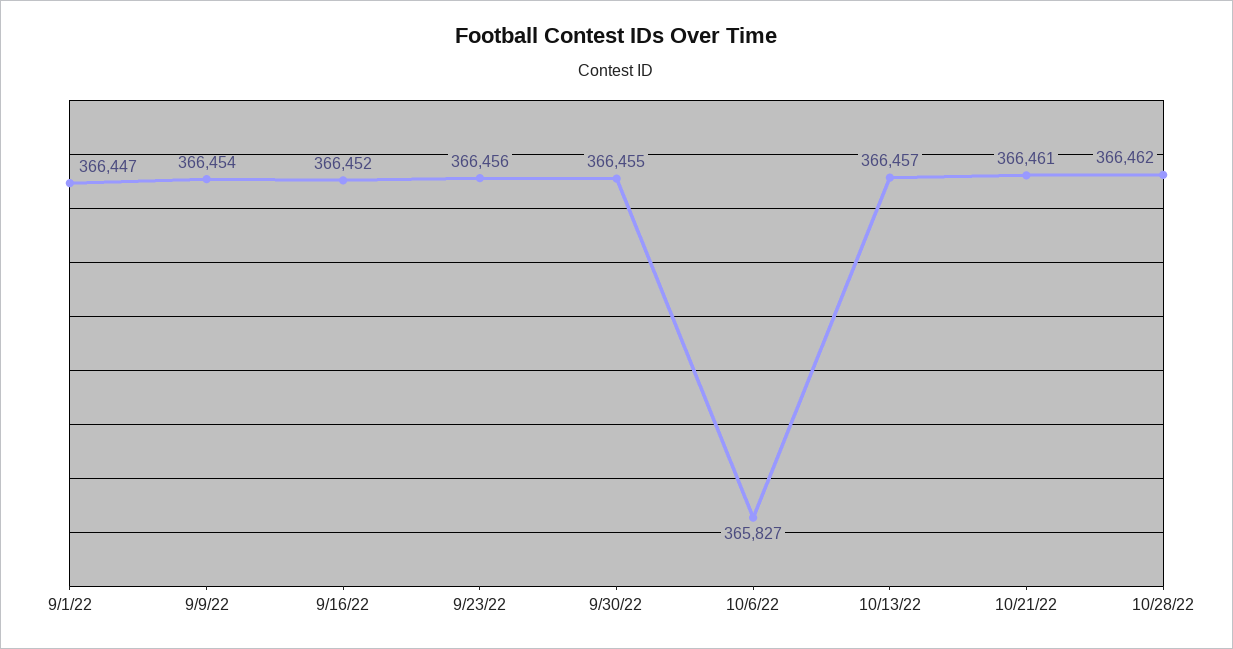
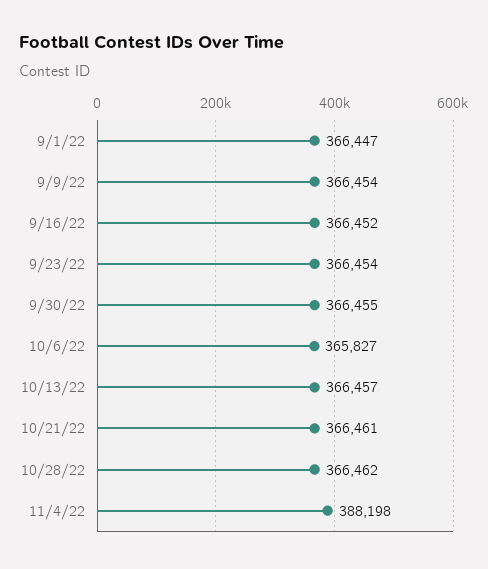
9/23/22: 366456 -> 366454
11/4/22: none -> 388198

